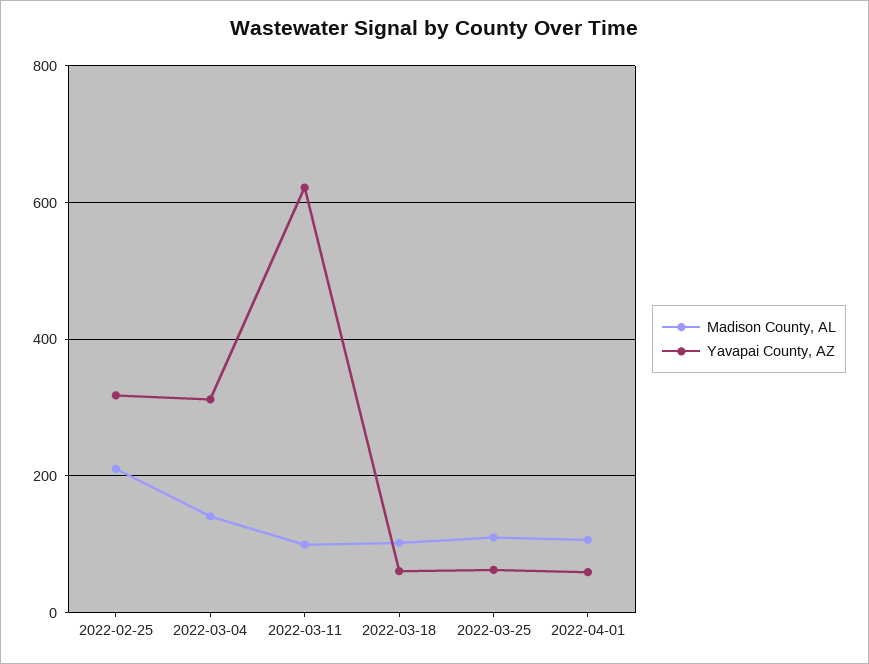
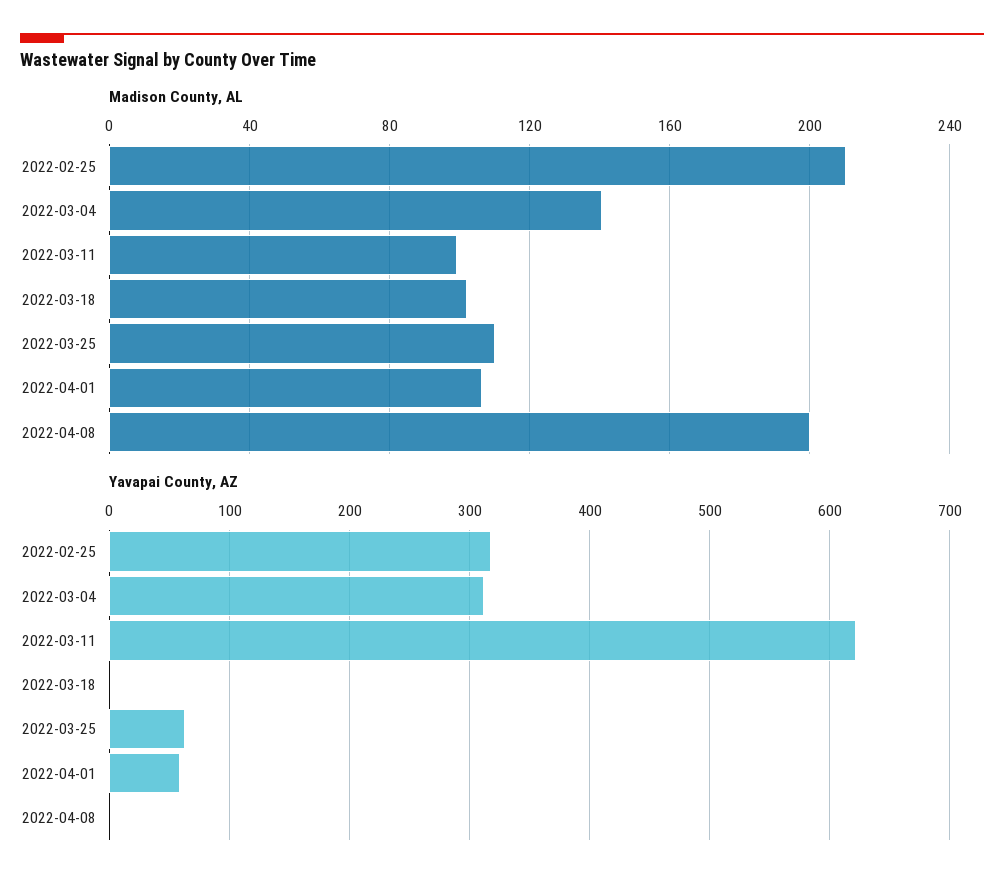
Yavapai County, AZ, 2022-03-18: 60 -> 0
Madison County, AL, 2022-04-08: none -> 200
Yavapai County, AZ, 2022-04-08: none -> 0

